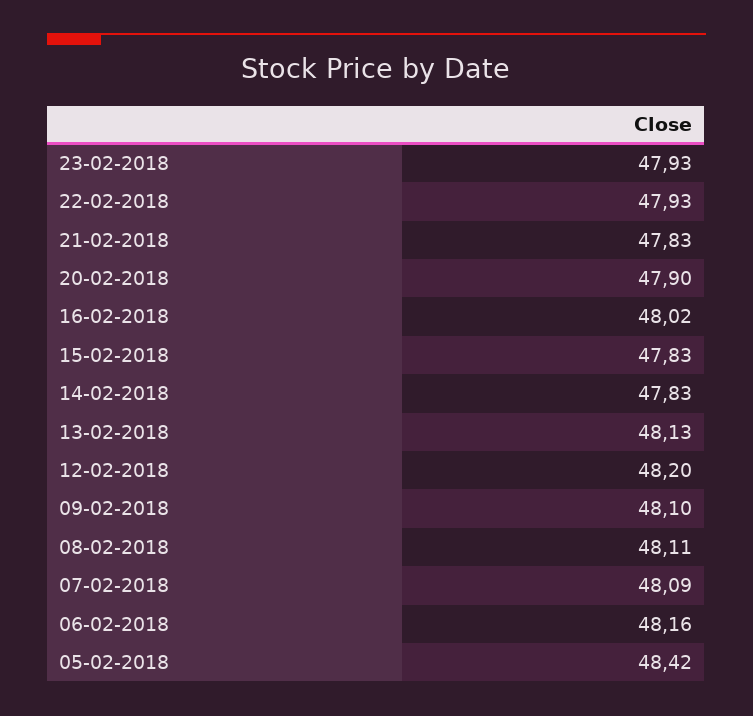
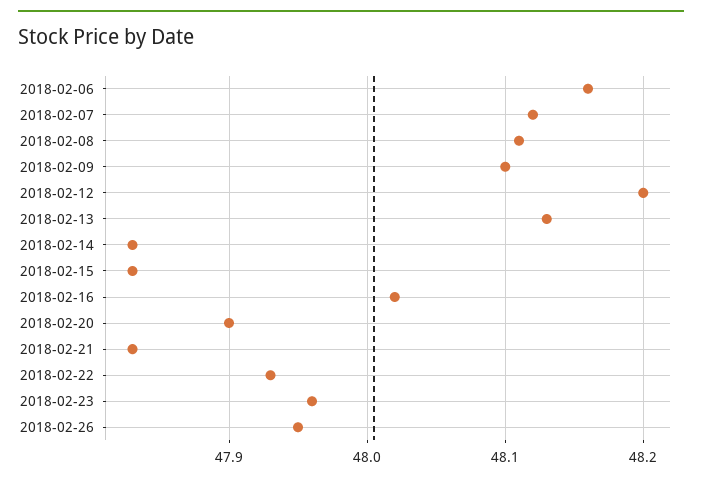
23-02-2018: 47.93 -> 47.96
07-02-2018: 48.09 -> 48.12
05-02-2018: 48.42 -> none
2018-02-26: none -> 47.95

